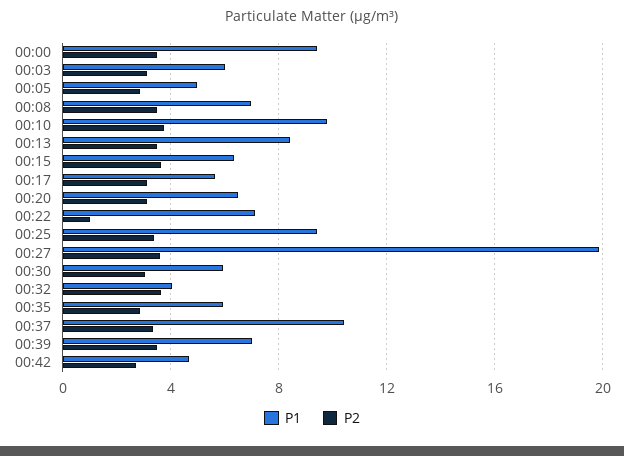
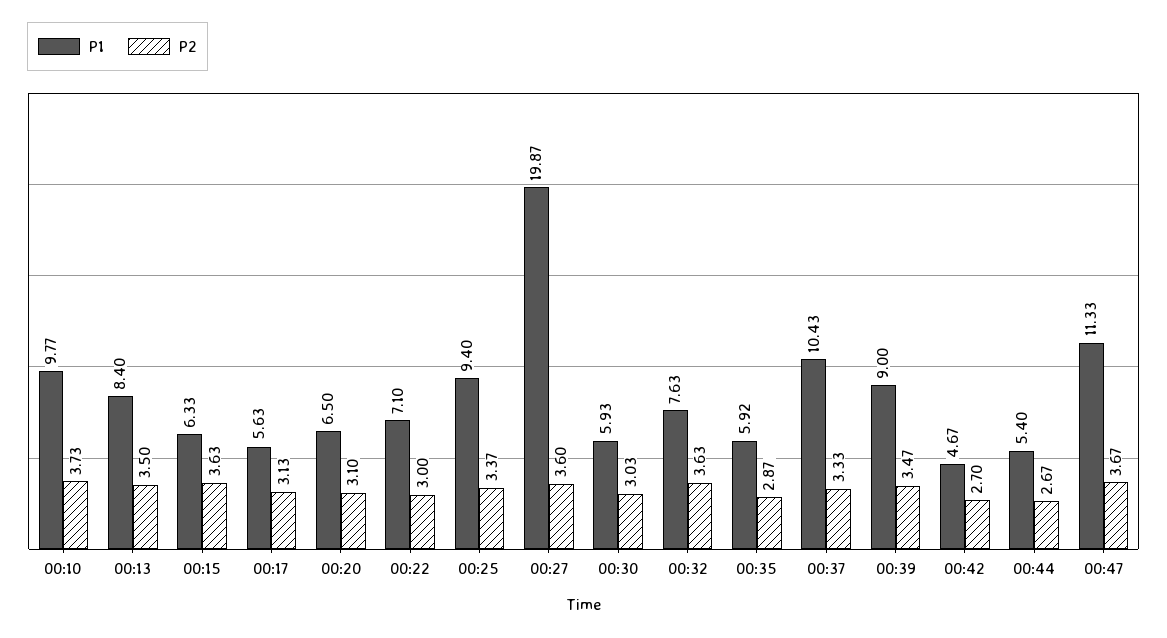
P1, 00:00: 9.5 -> none
P2, 00:00: 3.5 -> none
P1, 00:03: 6 -> none
P2, 00:03: 3 -> none
P1, 00:05: 5 -> none
P2, 00:05: 3 -> none
P1, 00:08: 7 -> none
P2, 00:08: 3.5 -> none
P2, 00:22: 1 -> 3
P1, 00:32: 4 -> 7.63
P1, 00:39: 7 -> 9
P1, 00:44: none -> 5.4
P2, 00:44: none -> 2.67
P1, 00:47: none -> 11.33
P2, 00:47: none -> 3.67

